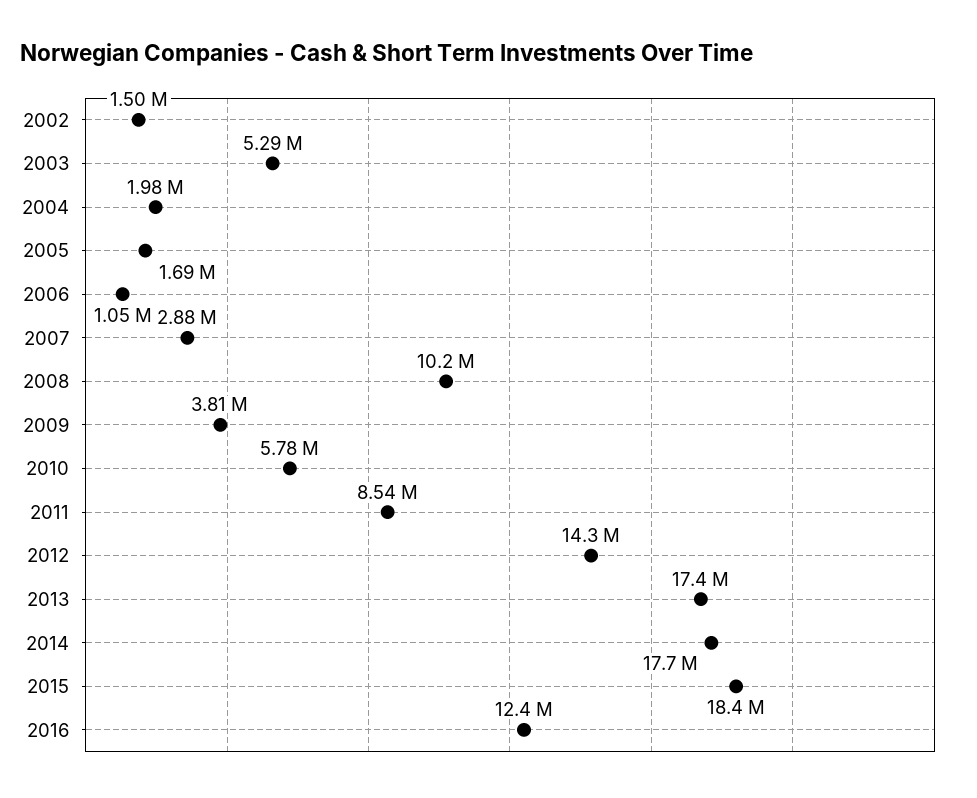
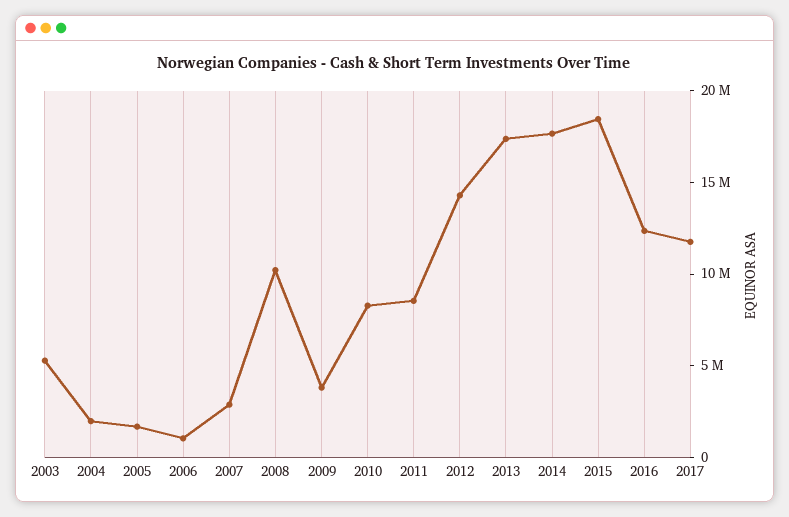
2002: 1500000 -> none
2010: 5780000 -> 8000000
2017: none -> 12000000

